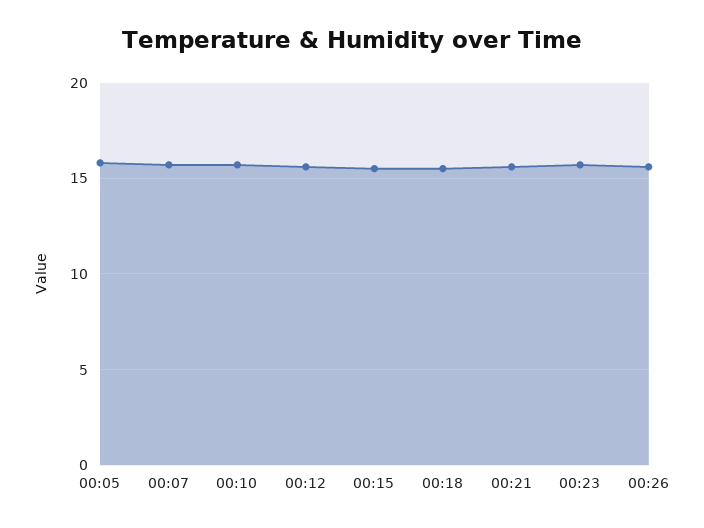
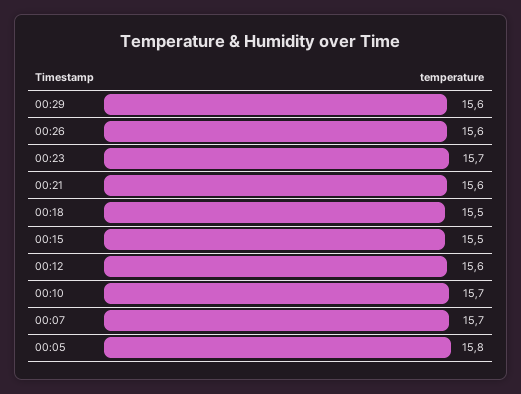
00:29: none -> 15.6

